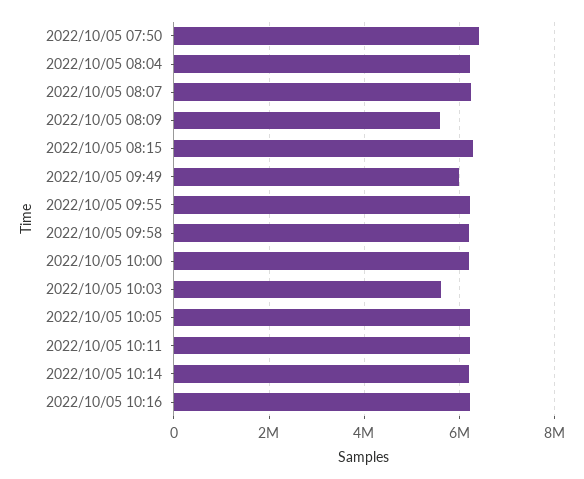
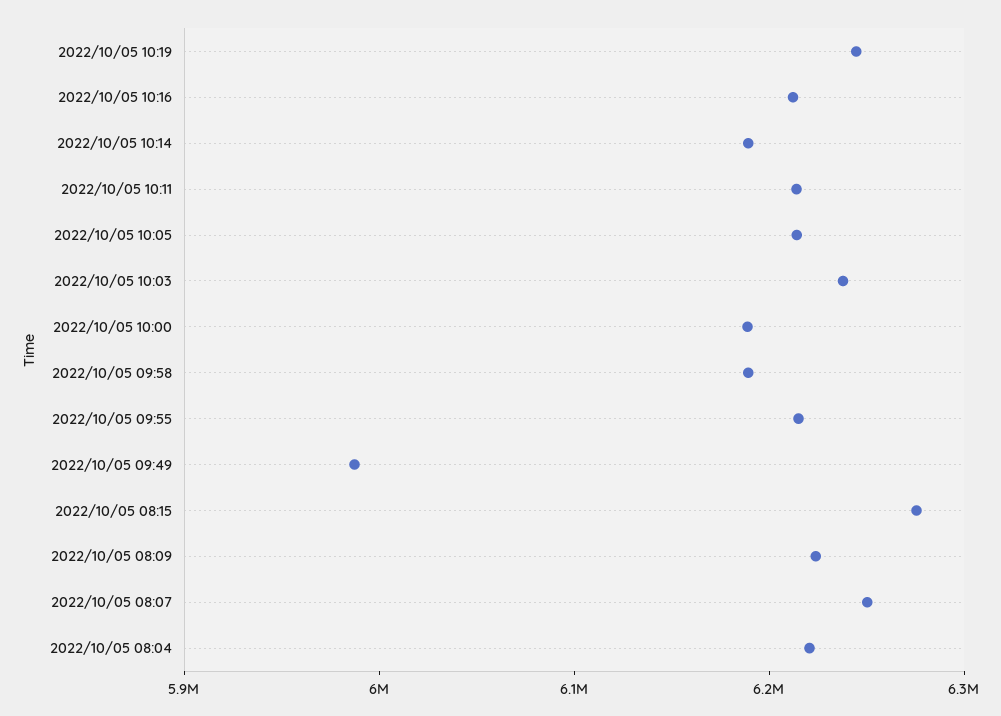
2022/10/05 07:50: 6400000 -> none
2022/10/05 08:09: 5600000 -> 6220000
2022/10/05 10:03: 5600000 -> 6240000
2022/10/05 10:19: none -> 6240000

